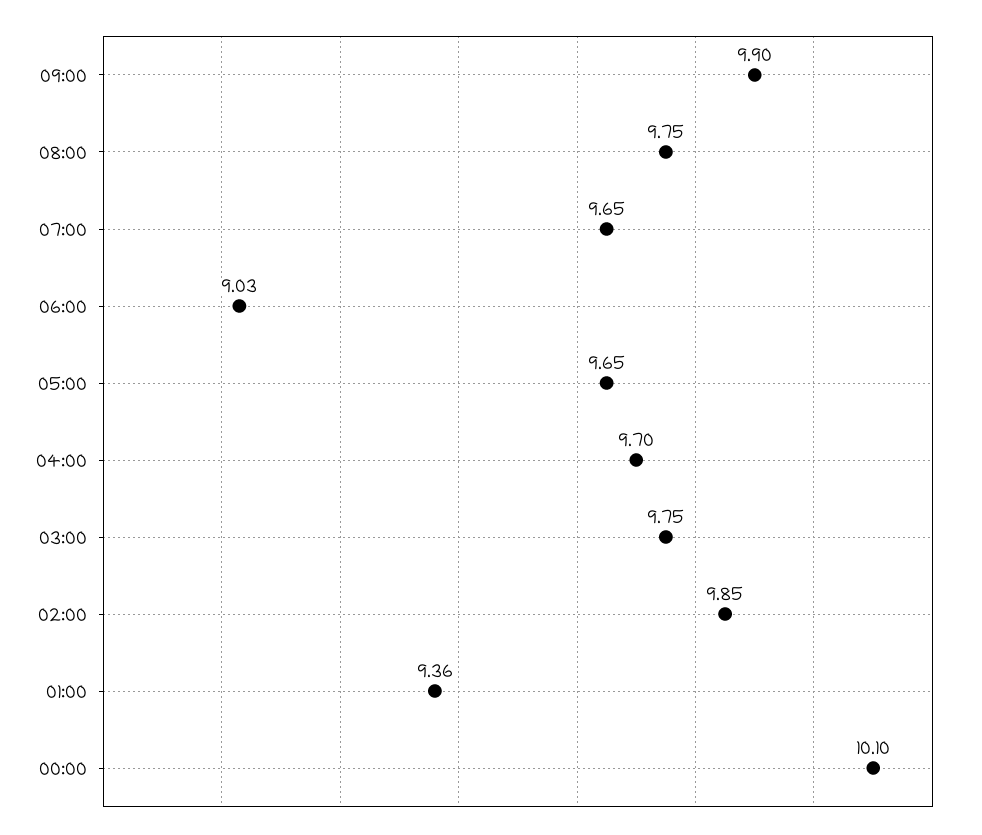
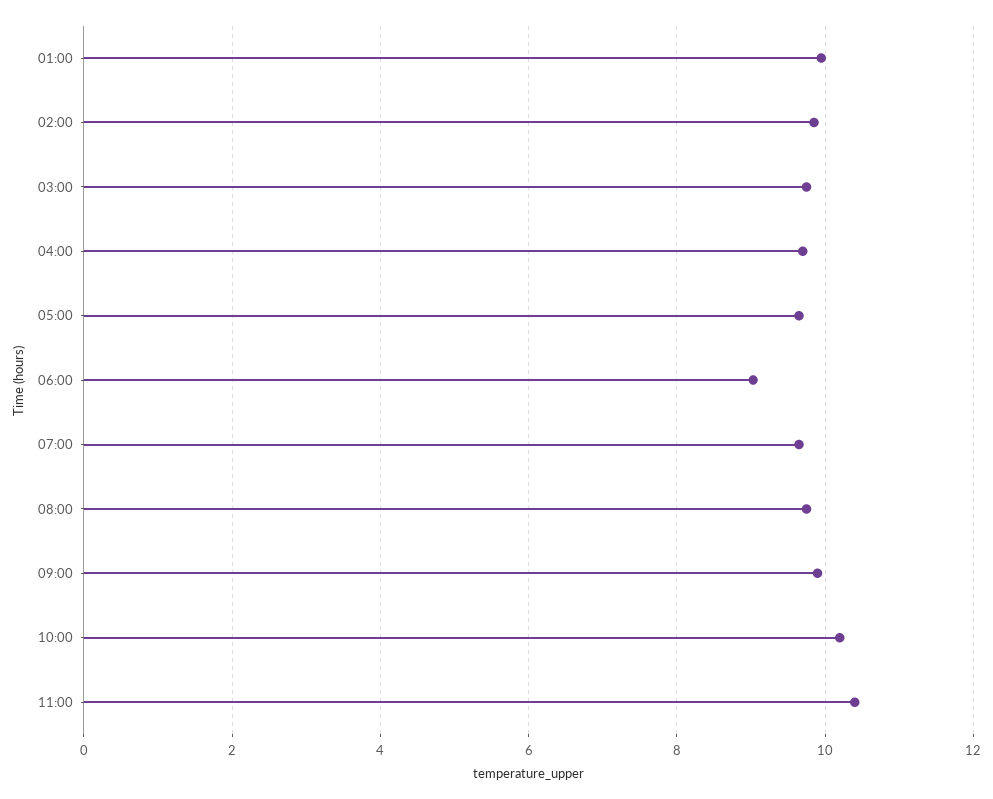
01:00: 9.36 -> 10
00:00: 10.1 -> none
10:00: none -> 10.2
11:00: none -> 10.4

